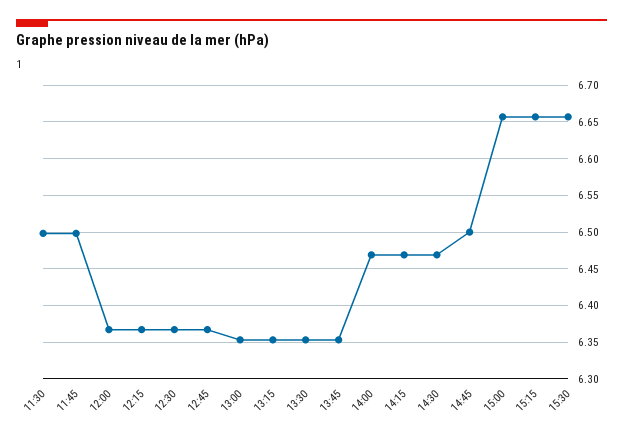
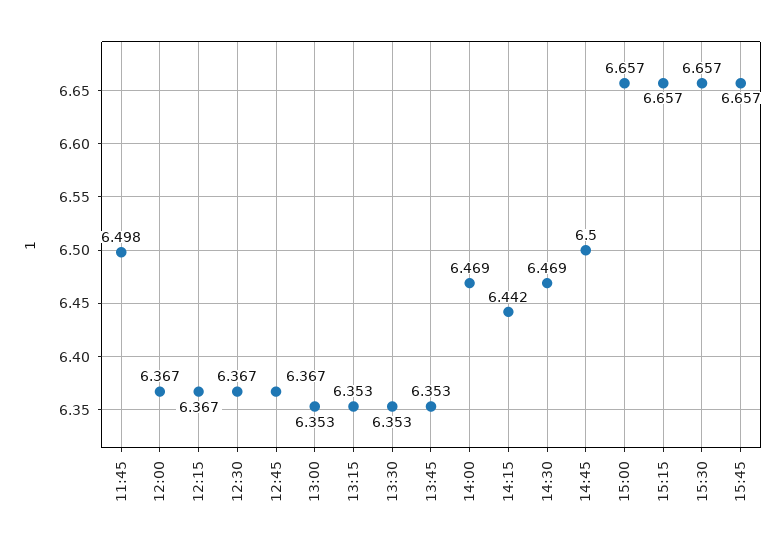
11:30: 6.5 -> none
14:15: 6.47 -> 6.442
15:45: none -> 6.657

